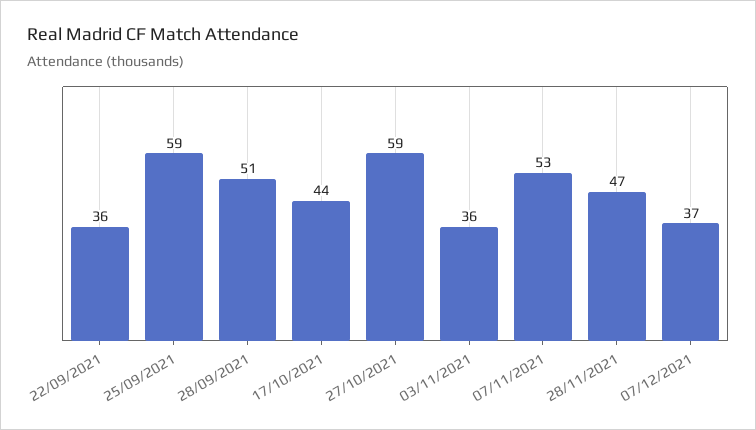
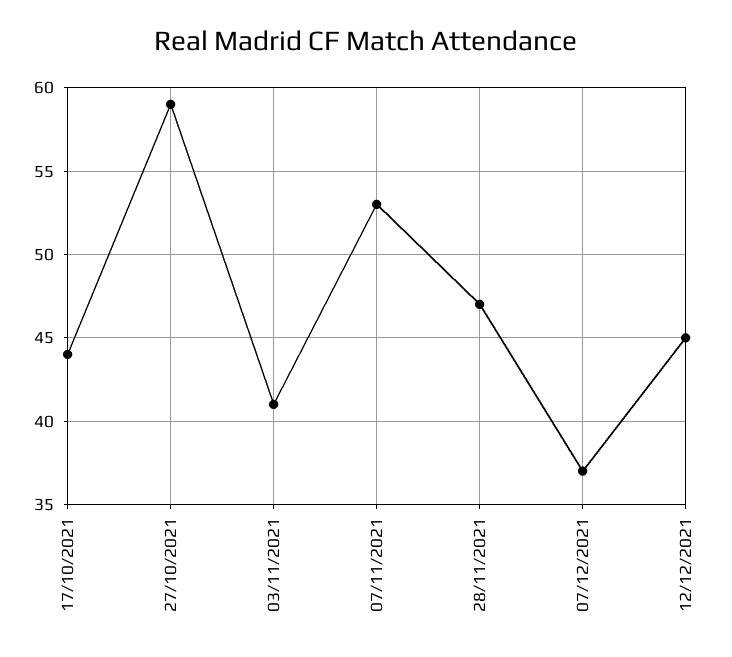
22/09/2021: 36 -> none
25/09/2021: 59 -> none
28/09/2021: 51 -> none
03/11/2021: 36 -> 41
12/12/2021: none -> 45

